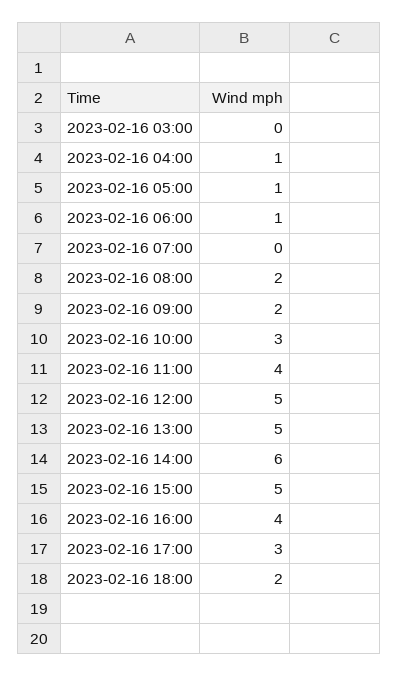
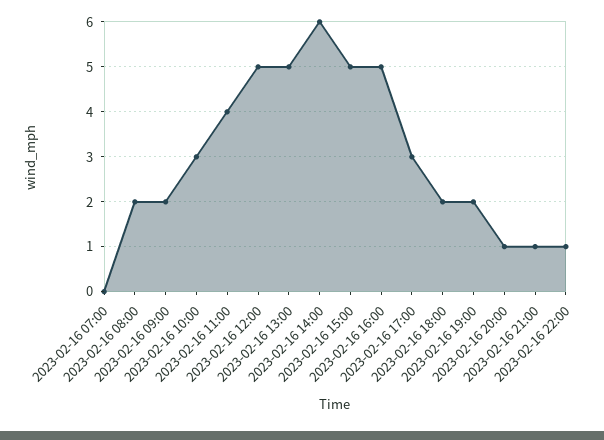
2023-02-16 03:00: 0 -> none
2023-02-16 04:00: 1 -> none
2023-02-16 05:00: 1 -> none
2023-02-16 06:00: 1 -> none
2023-02-16 16:00: 4 -> 5
2023-02-16 19:00: none -> 2
2023-02-16 20:00: none -> 1
2023-02-16 21:00: none -> 1
2023-02-16 22:00: none -> 1

